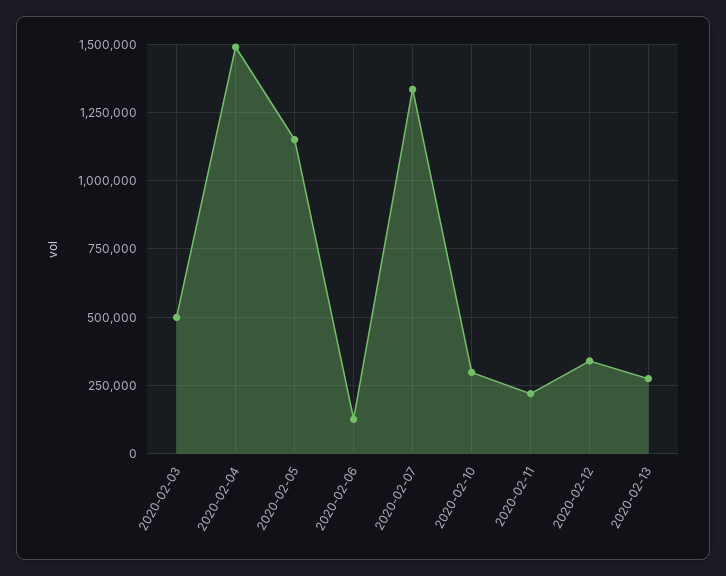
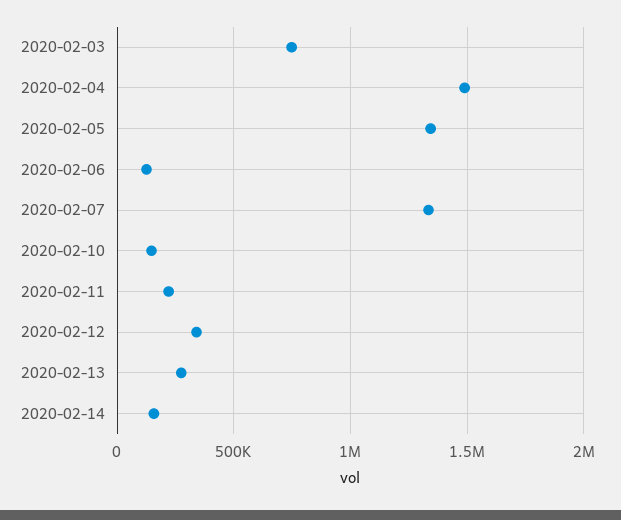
2020-02-03: 500000 -> 750000
2020-02-05: 1150000 -> 1350000
2020-02-10: 300000 -> 150000
2020-02-14: none -> 150000

